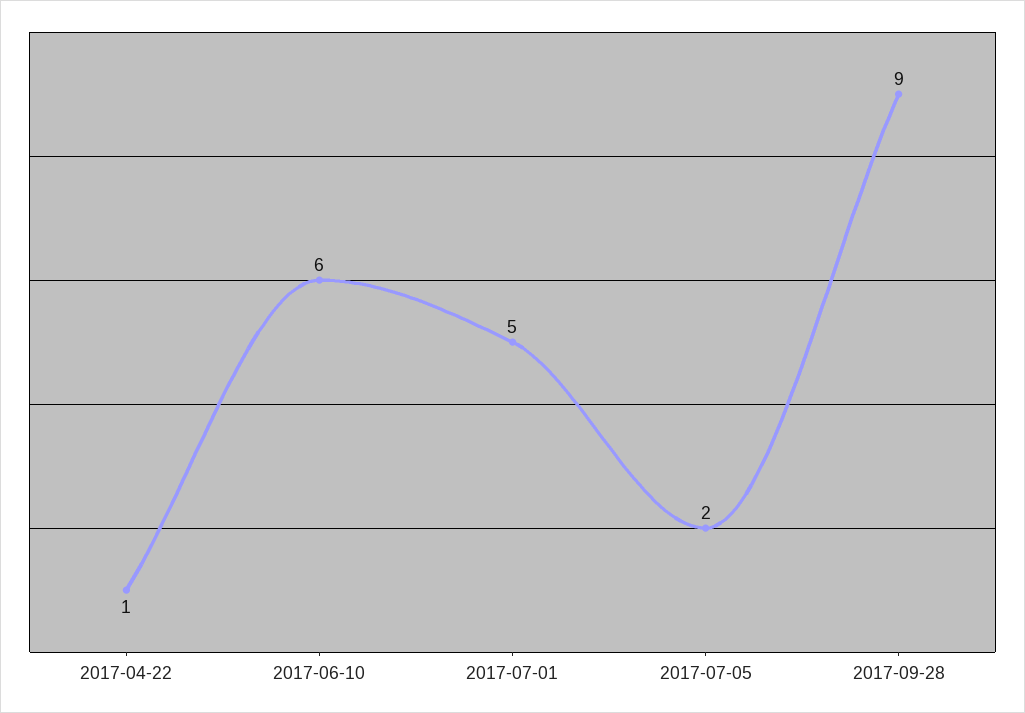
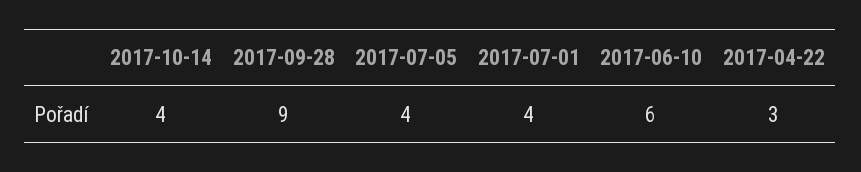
2017-04-22: 1 -> 3
2017-07-01: 5 -> 4
2017-07-05: 2 -> 4
2017-10-14: none -> 4

